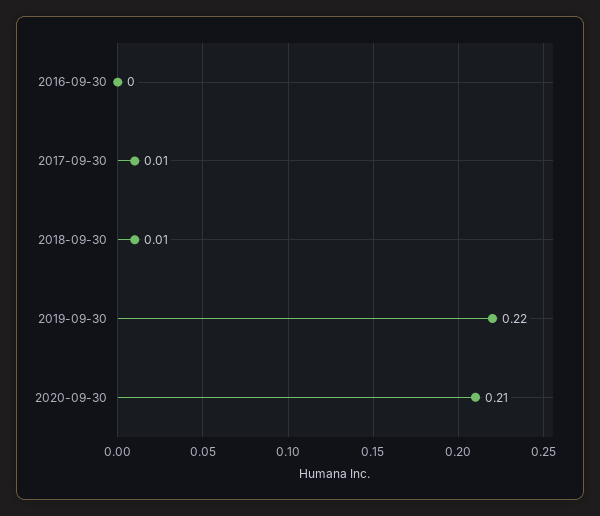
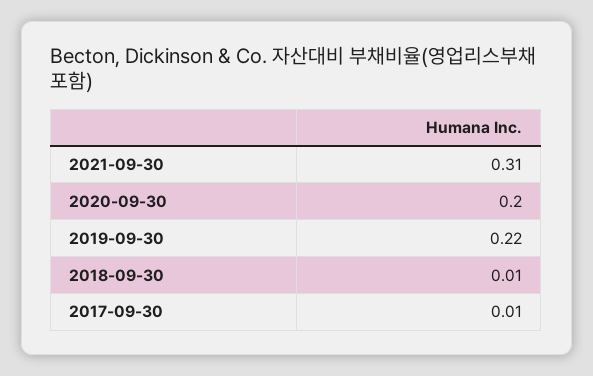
2016-09-30: 0 -> none
2020-09-30: 0.21 -> 0.2
2021-09-30: none -> 0.31

